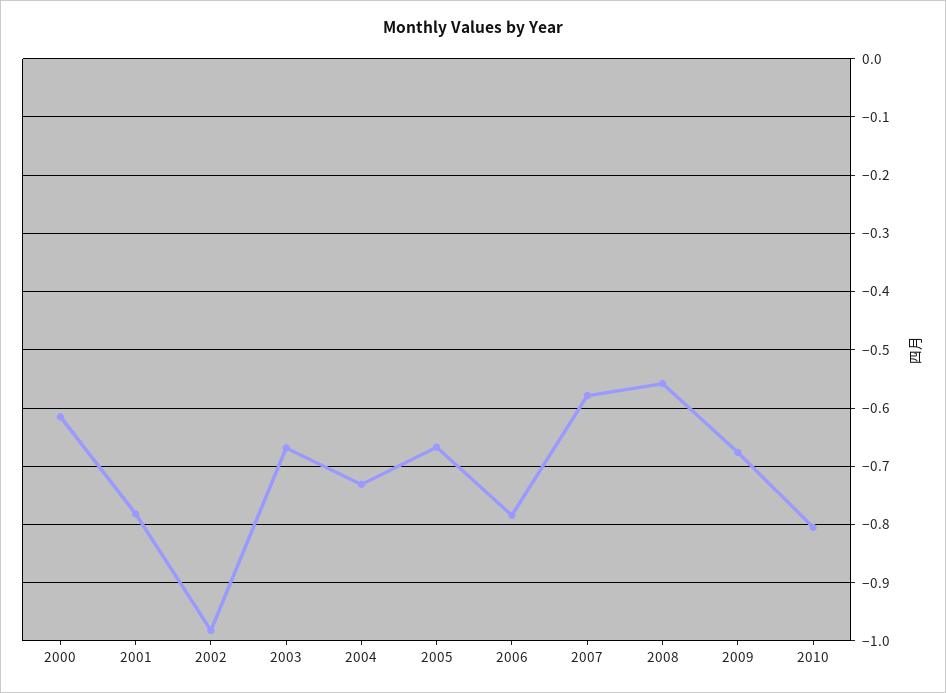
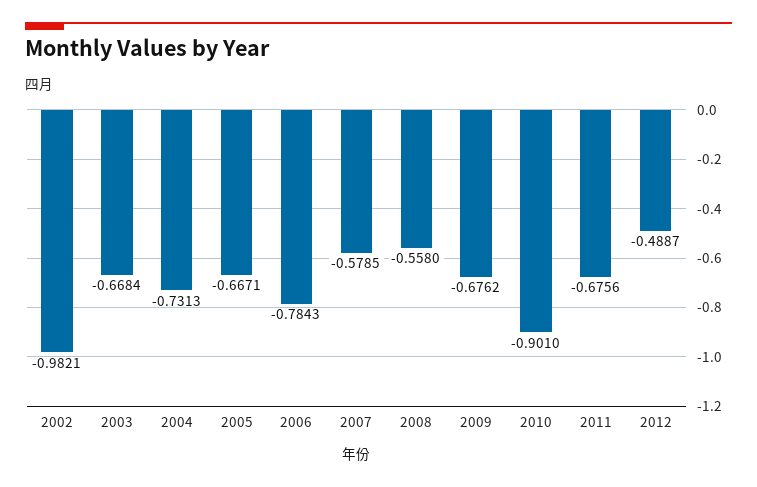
2000: -0.62 -> none
2001: -0.78 -> none
2010: -0.8 -> -0.901
2011: none -> -0.6756
2012: none -> -0.4887

